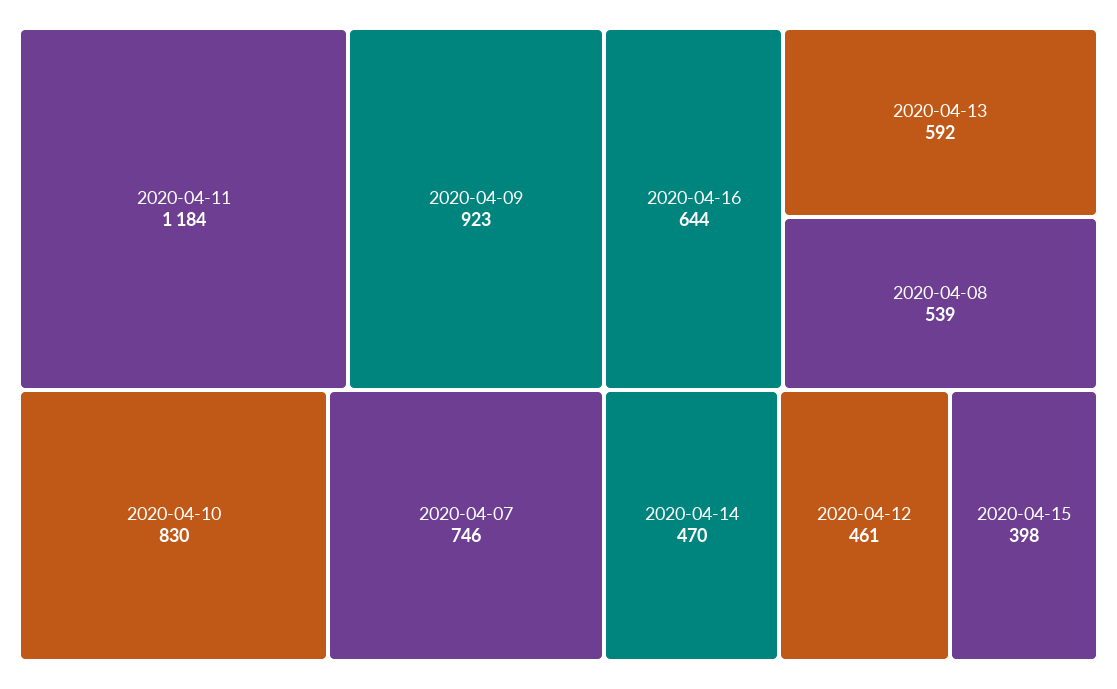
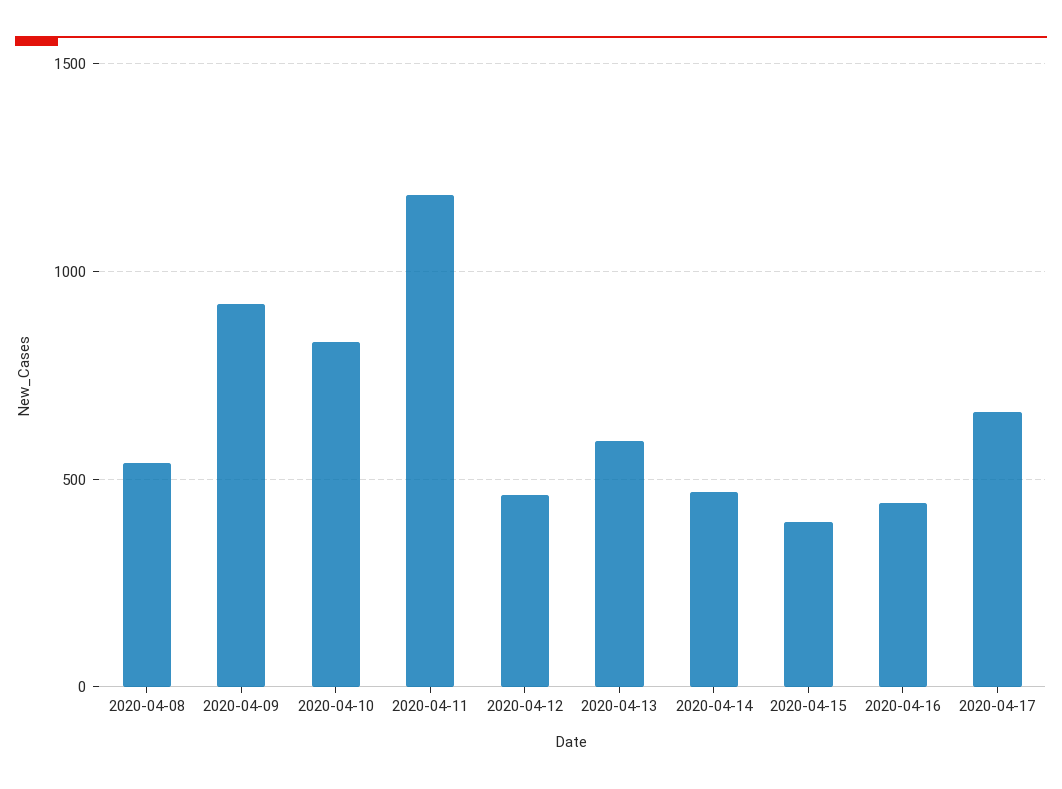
2020-04-07: 746 -> none
2020-04-16: 644 -> 450
2020-04-17: none -> 650

